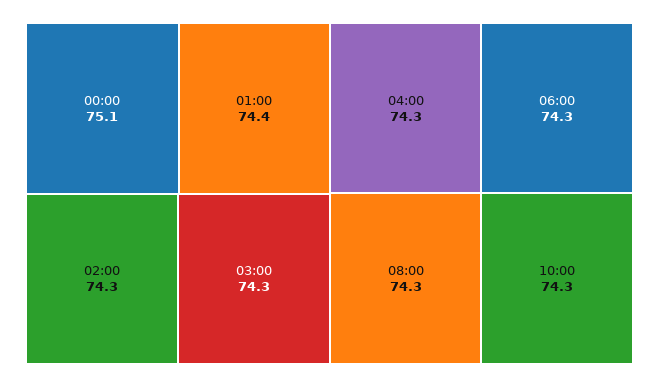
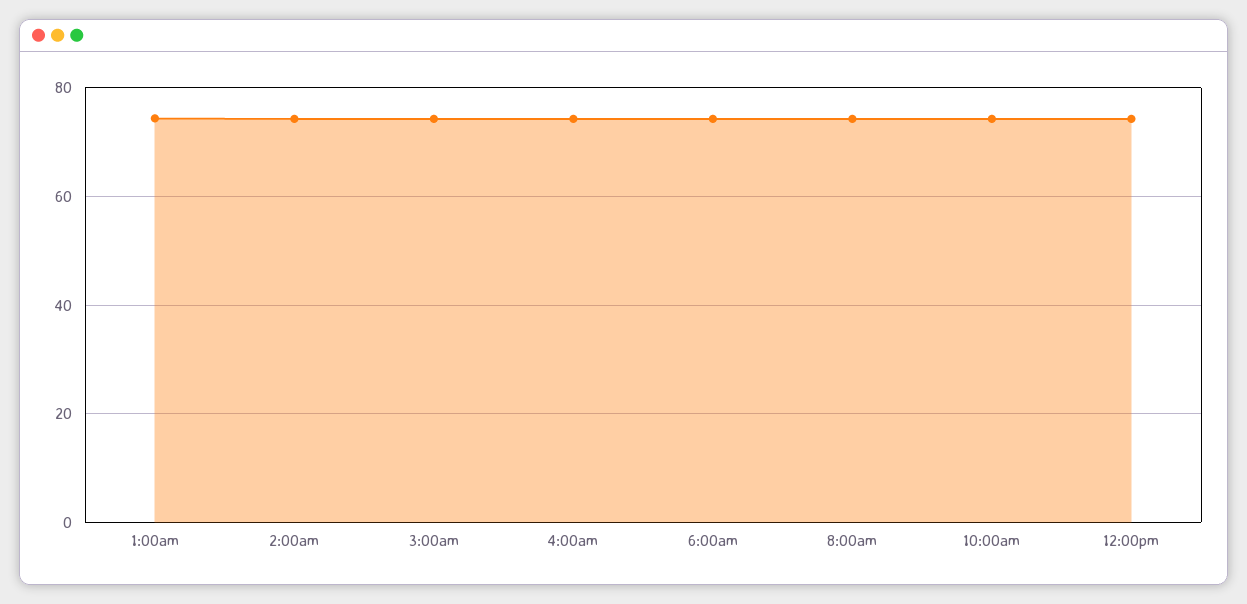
00:00: 75.1 -> none
12:00pm: none -> 74

